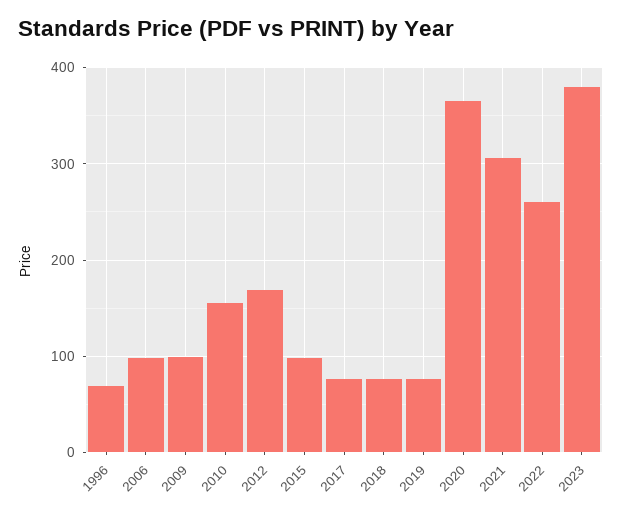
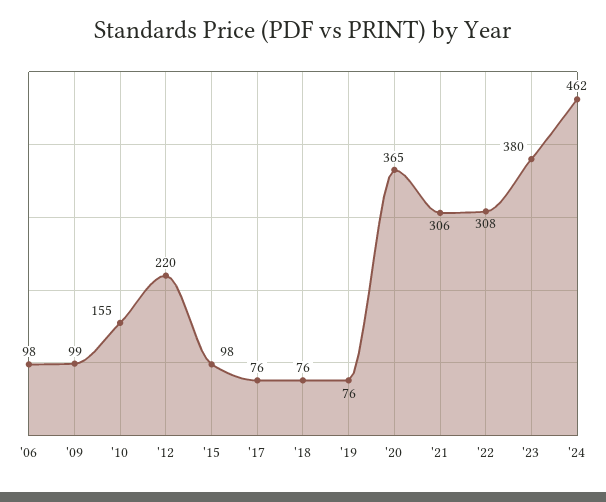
1996: 70 -> none
2012: 170 -> 220
2022: 260 -> 308
'24: none -> 462

